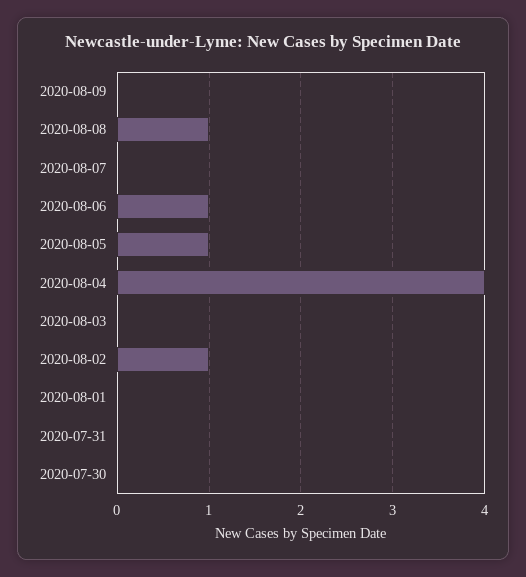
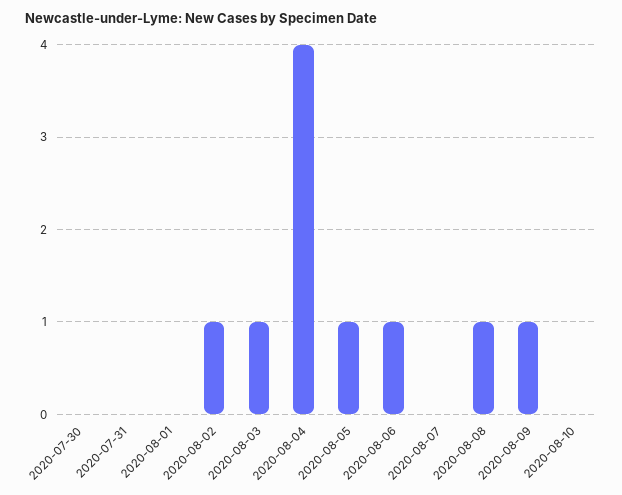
2020-08-09: 0 -> 1
2020-08-03: 0 -> 1
2020-08-10: none -> 0

